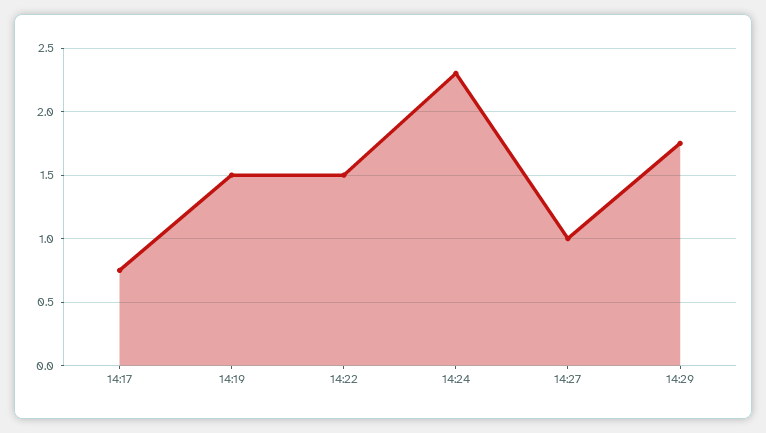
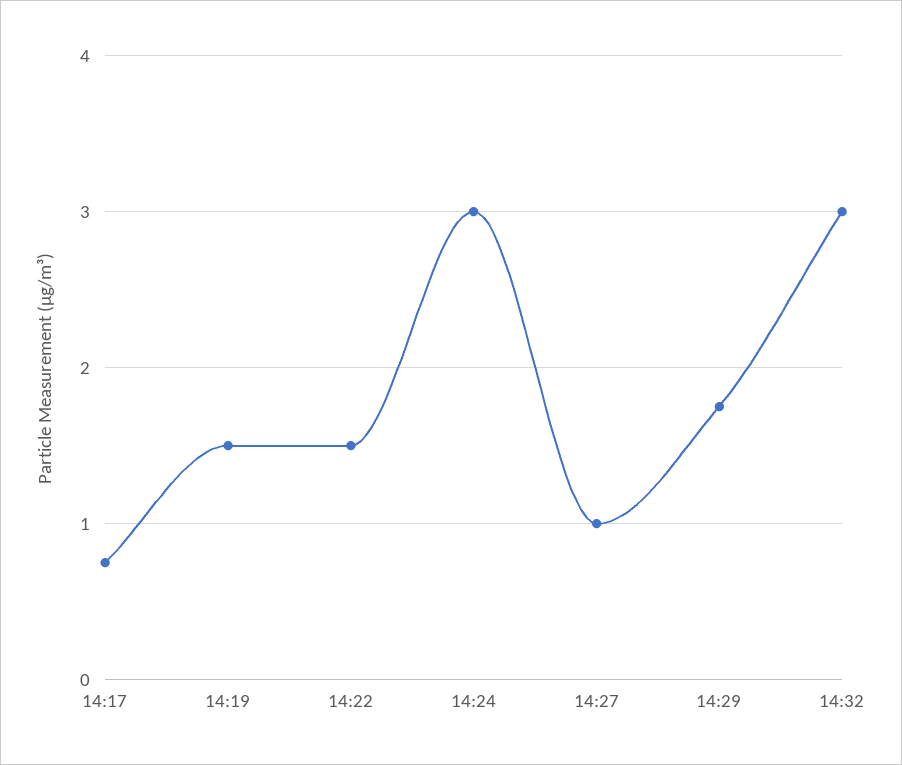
14:24: 2.3 -> 3
14:32: none -> 3

